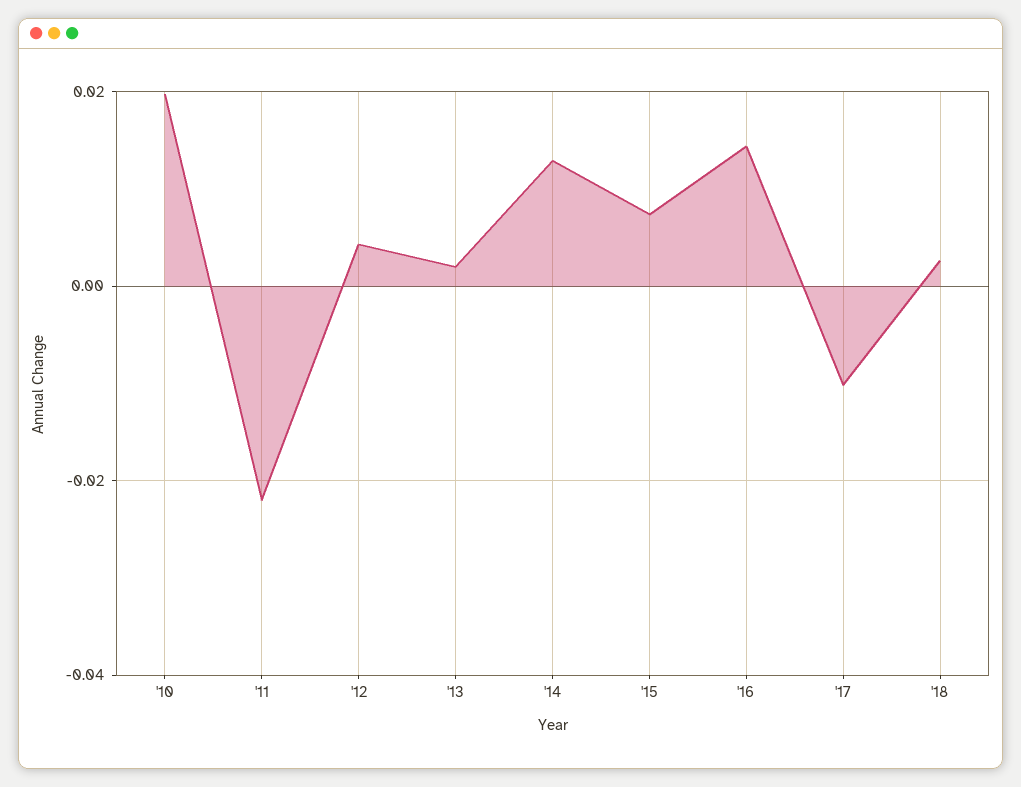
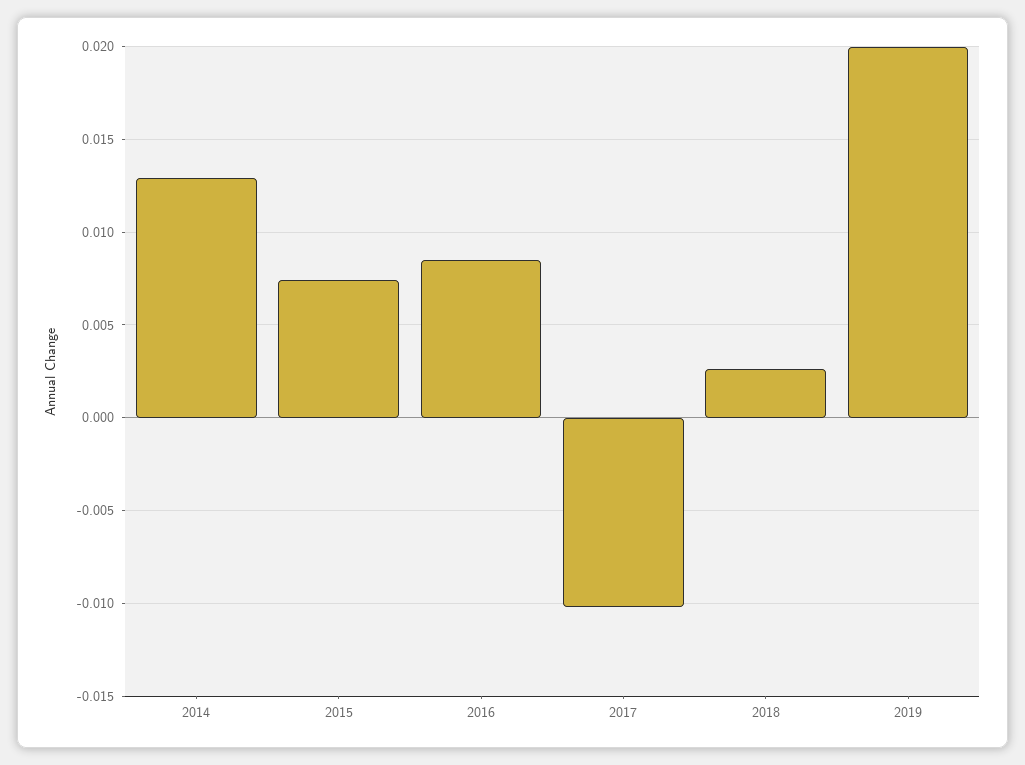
'10: 0.02 -> none
'11: -0.022 -> none
'12: 0.004 -> none
'13: 0.002 -> none
'16: 0.014 -> 0.0085
2019: none -> 0.02

